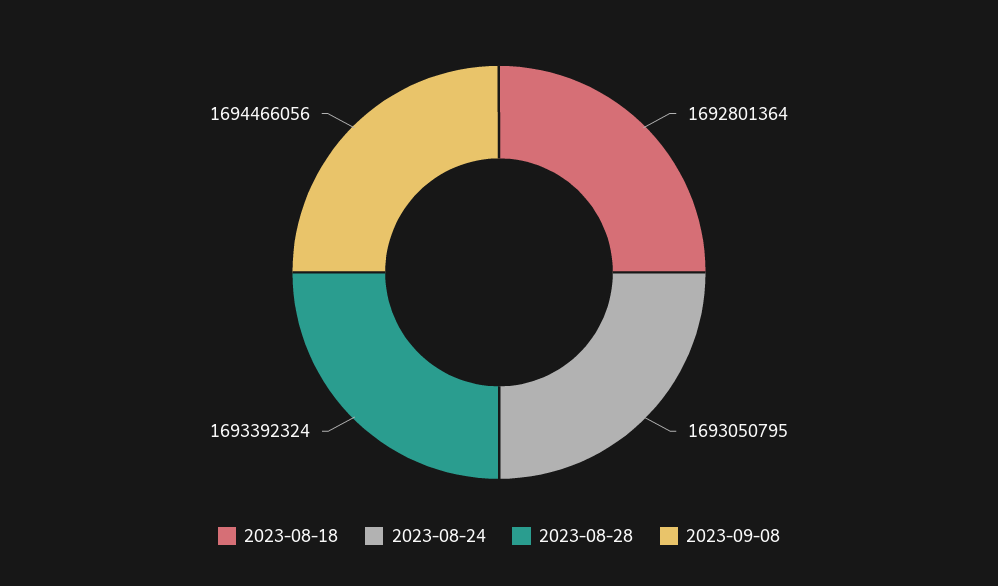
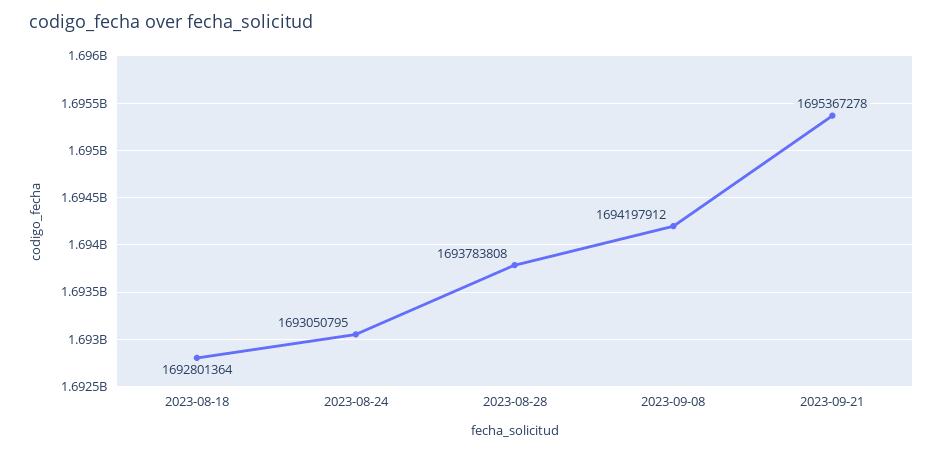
2023-08-28: 1693392324 -> 1693783808
2023-09-08: 1694466056 -> 1694197912
2023-09-21: none -> 1695367278

